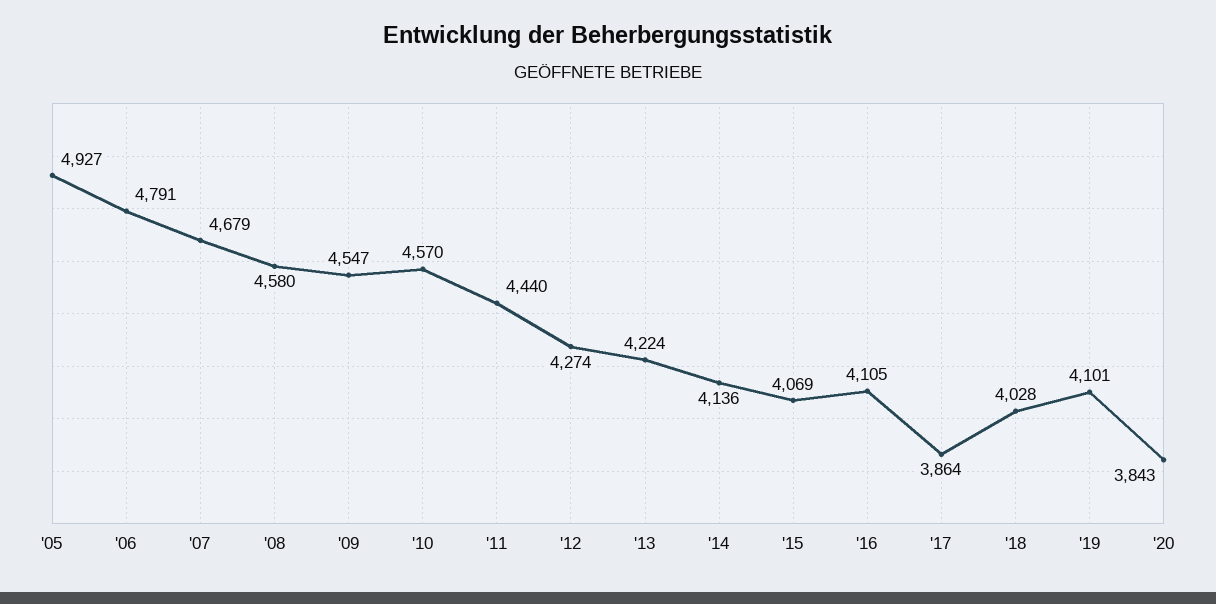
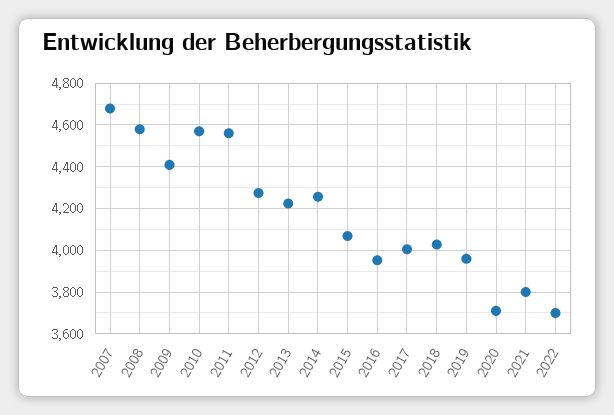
'05: 4927 -> none
'06: 4791 -> none
'09: 4547 -> 4400
'11: 4440 -> 4550
'14: 4136 -> 4250
'16: 4105 -> 3950
'17: 3864 -> 4000
'19: 4101 -> 3950
'20: 3843 -> 3700
2021: none -> 3800
2022: none -> 3700

